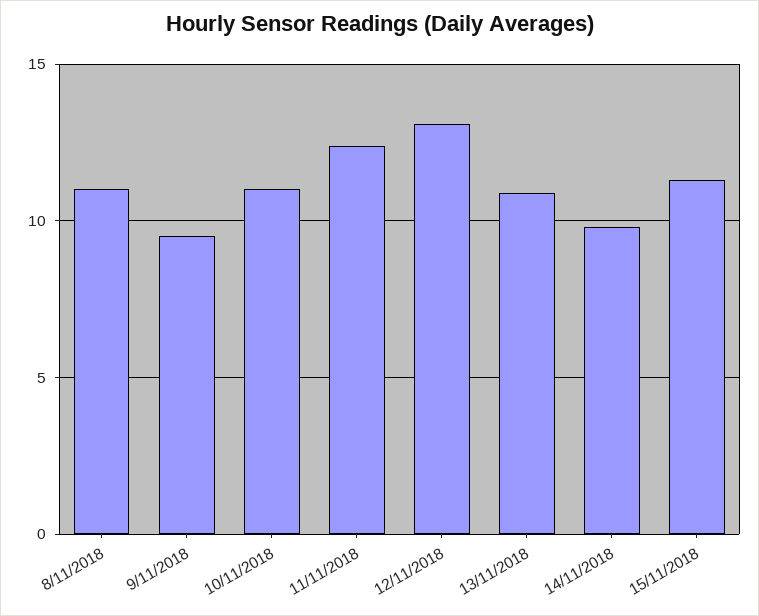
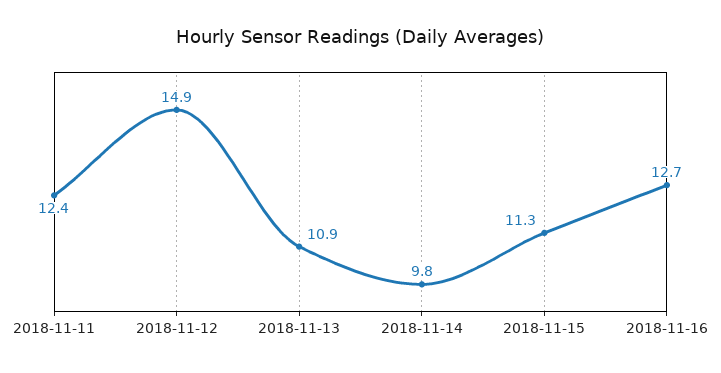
8/11/2018: 11 -> none
9/11/2018: 9.5 -> none
10/11/2018: 11 -> none
12/11/2018: 13 -> 14.9
2018-11-16: none -> 12.7

